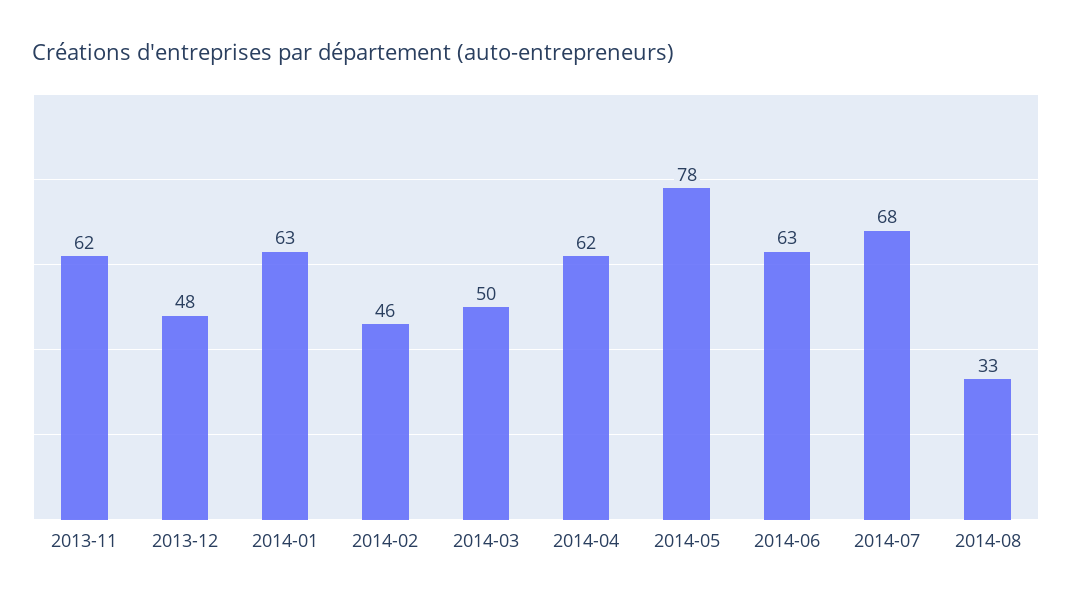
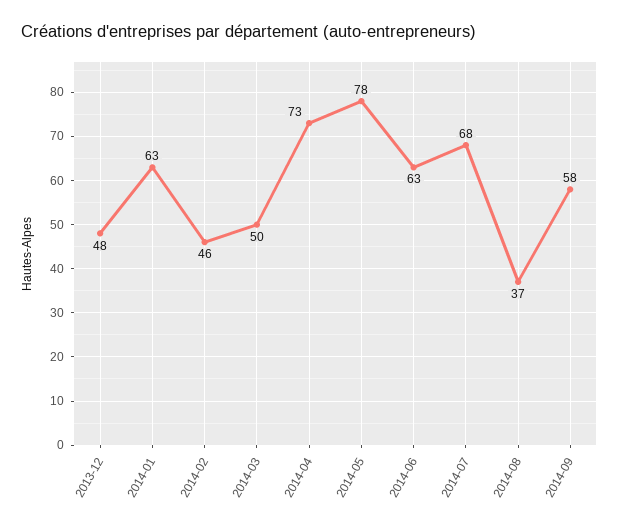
2013-11: 62 -> none
2014-04: 62 -> 73
2014-08: 33 -> 37
2014-09: none -> 58

